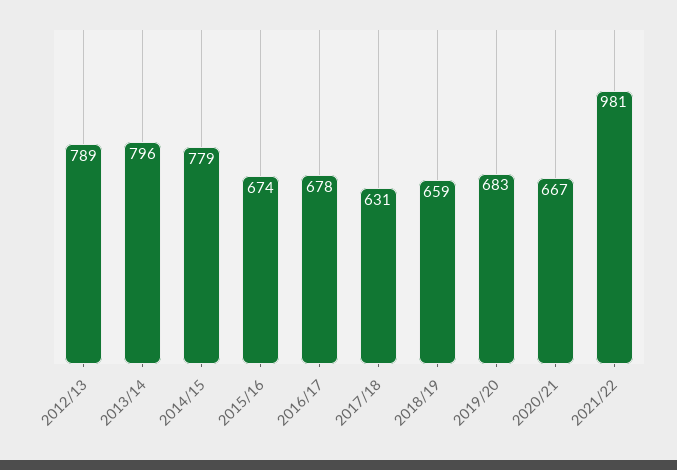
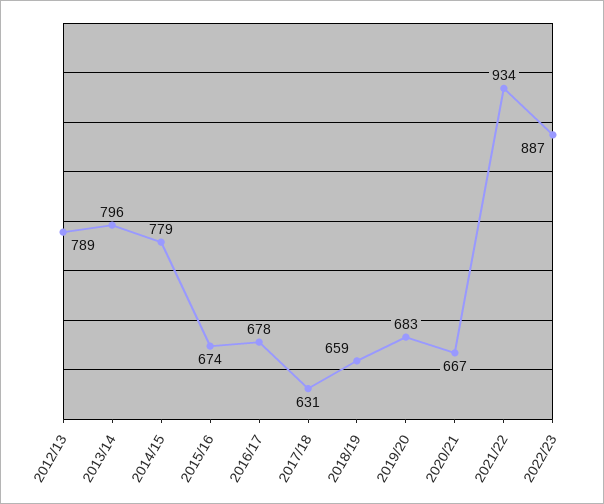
2021/22: 981 -> 934
2022/23: none -> 887

